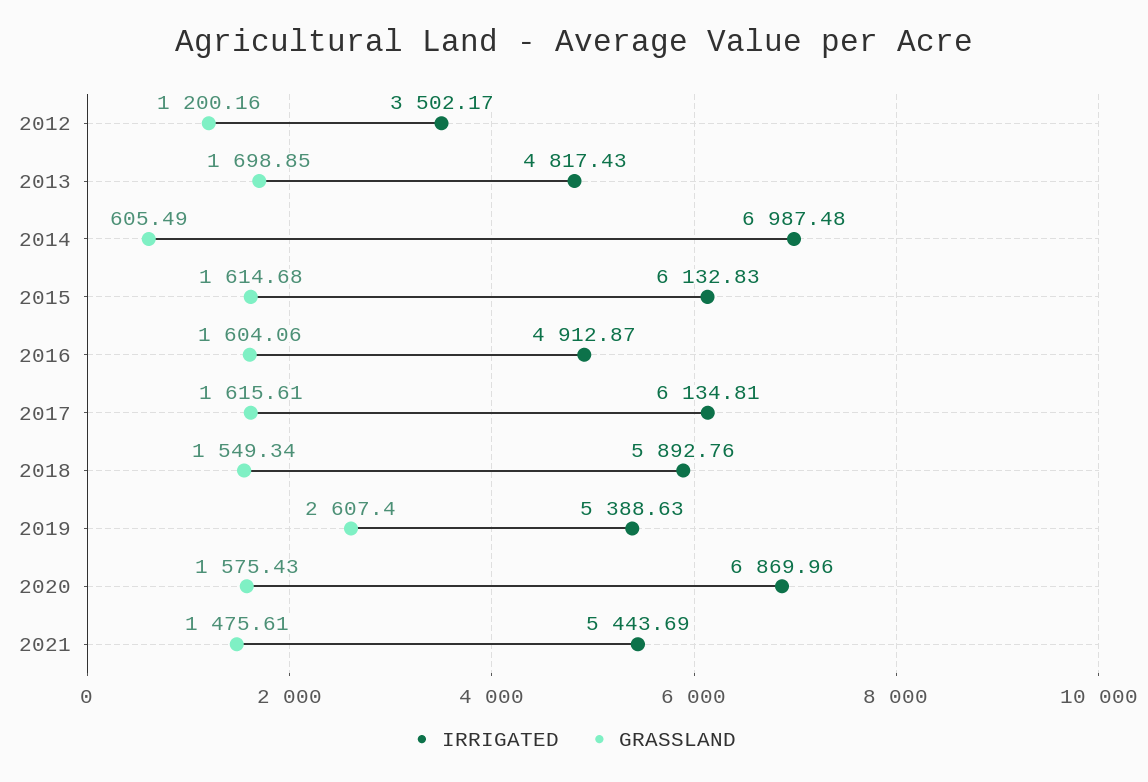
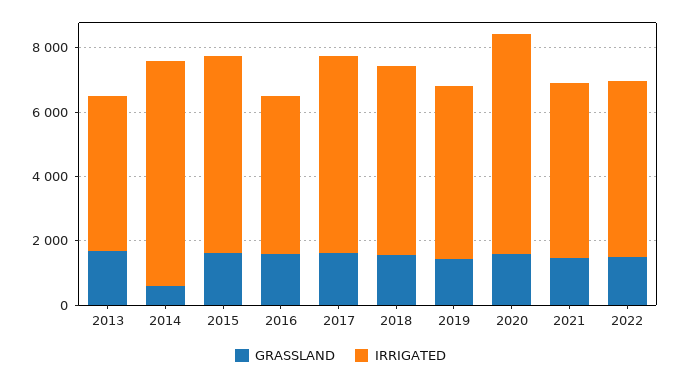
IRRIGATED, 2012: 3502.17 -> none
GRASSLAND, 2012: 1200.16 -> none
GRASSLAND, 2019: 2607.4 -> 1500
GRASSLAND, 2022: none -> 1500
IRRIGATED, 2022: none -> 5500

